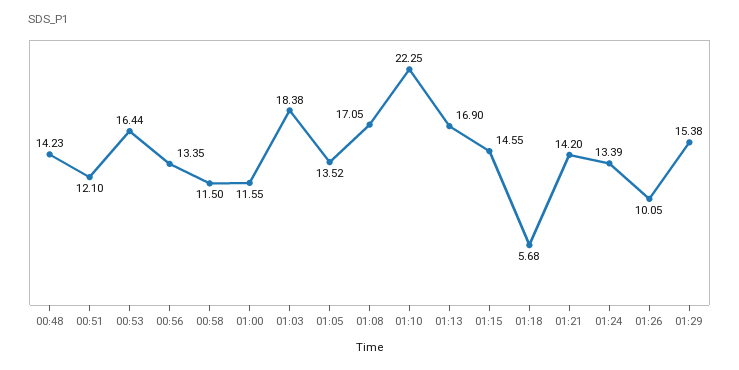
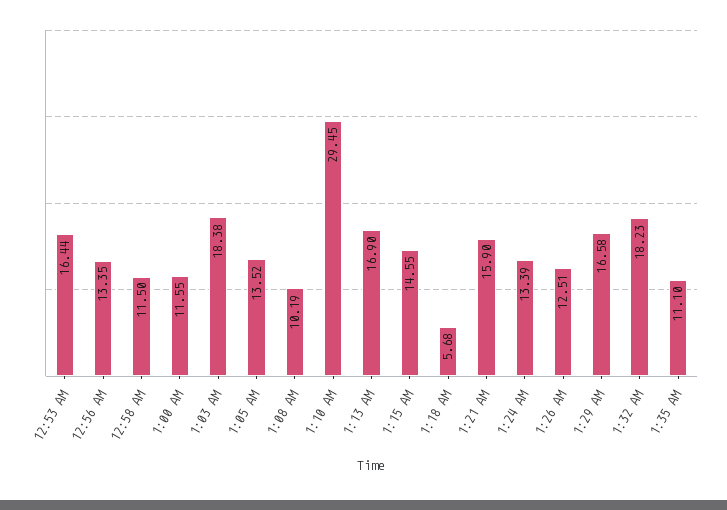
00:48: 14.23 -> none
00:51: 12.1 -> none
01:08: 17.05 -> 10.19
01:10: 22.25 -> 29.45
01:21: 14.2 -> 15.9
01:26: 10.05 -> 12.51
01:29: 15.38 -> 16.58
1:32 AM: none -> 18.23
1:35 AM: none -> 11.1

